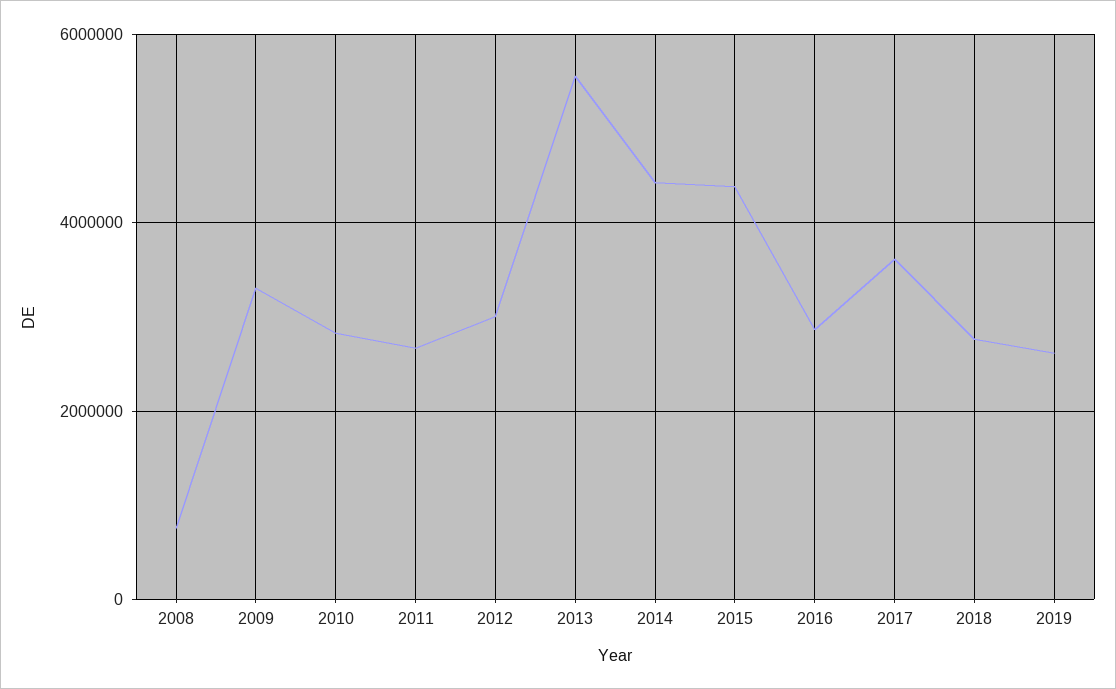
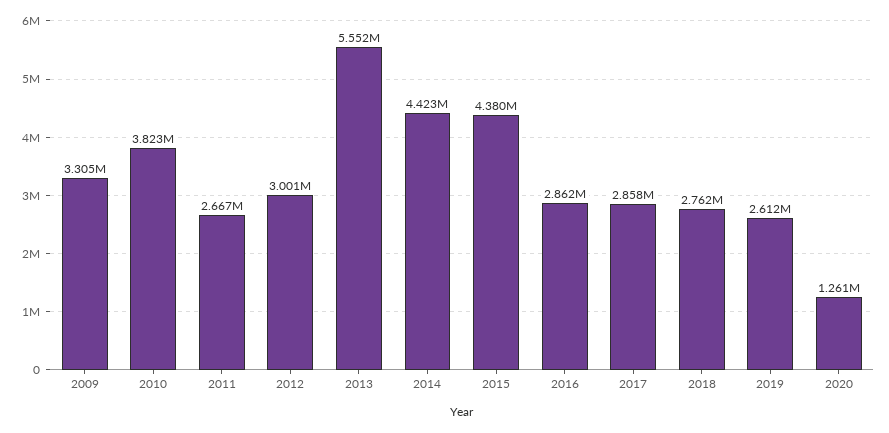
2008: 800000 -> none
2010: 2800000 -> 3823000
2017: 3600000 -> 2858000
2020: none -> 1261000

